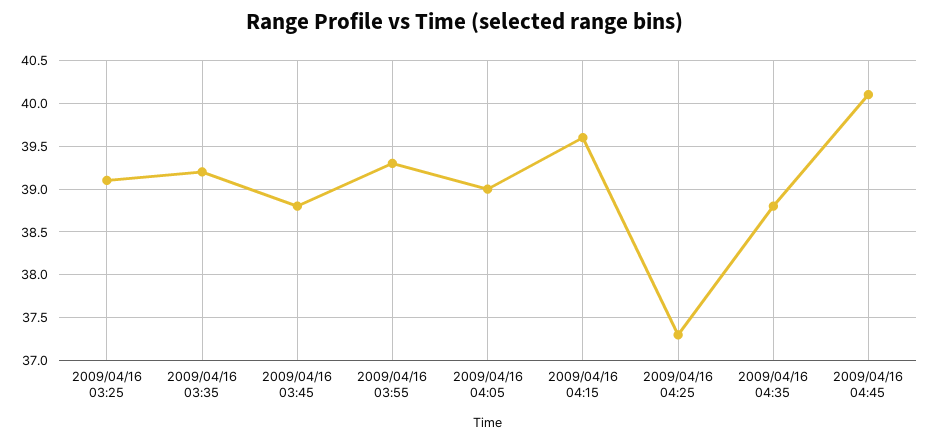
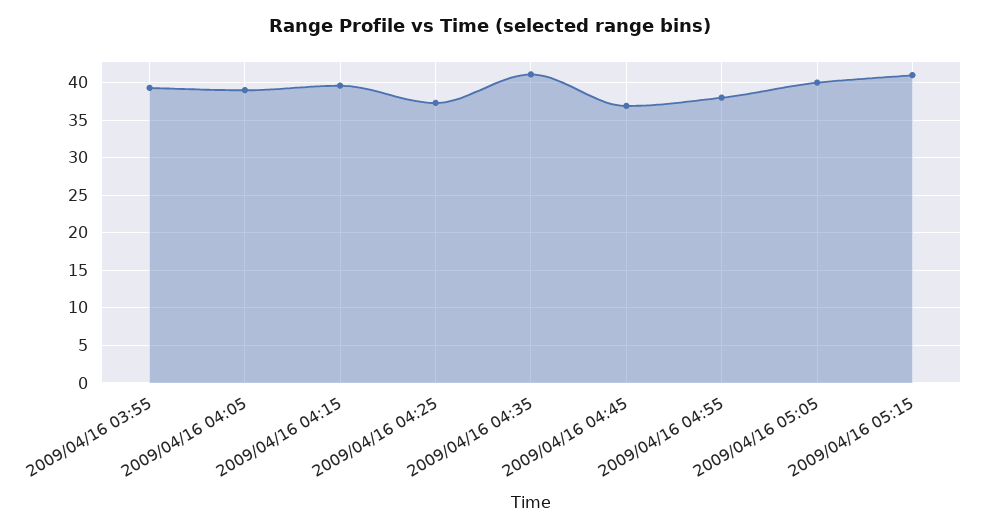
2009/04/16 03:25: 39.1 -> none
2009/04/16 03:35: 39.2 -> none
2009/04/16 03:45: 38.8 -> none
2009/04/16 04:35: 38.8 -> 41
2009/04/16 04:45: 40.1 -> 37
2009/04/16 04:55: none -> 38
2009/04/16 05:05: none -> 40
2009/04/16 05:15: none -> 41

